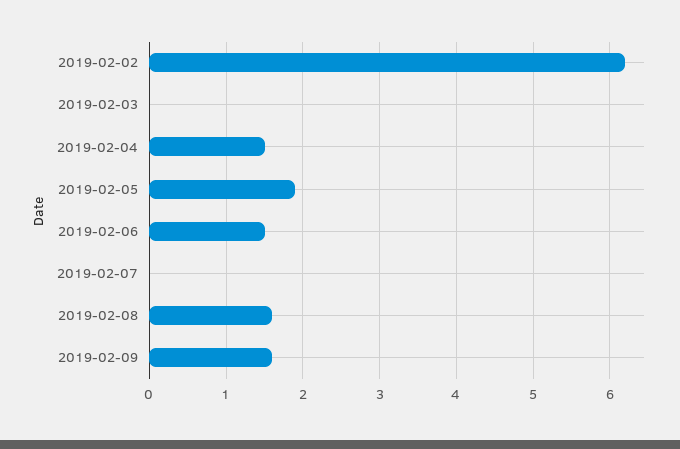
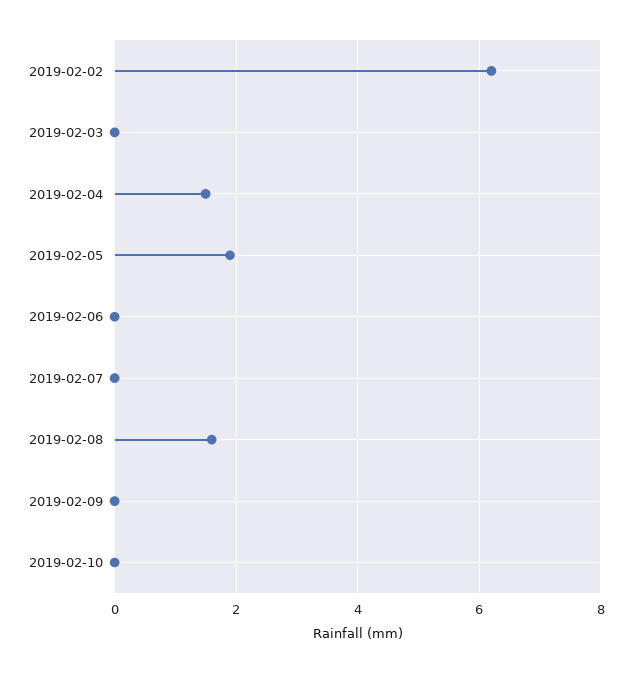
2019-02-06: 1.5 -> 0
2019-02-09: 1.6 -> 0
2019-02-10: none -> 0

